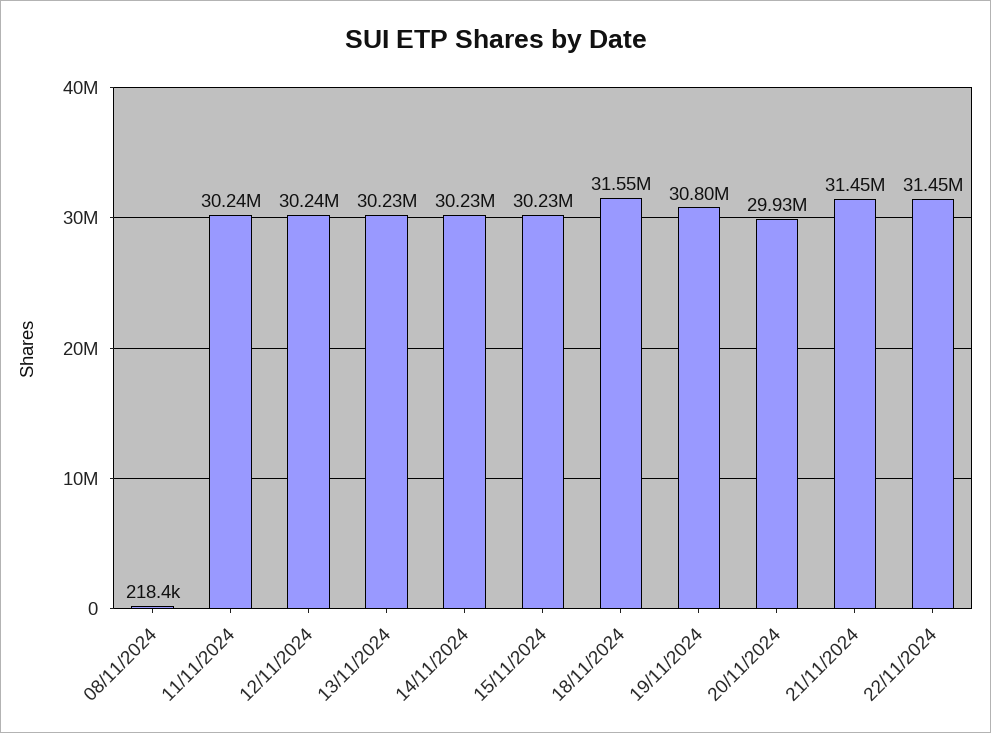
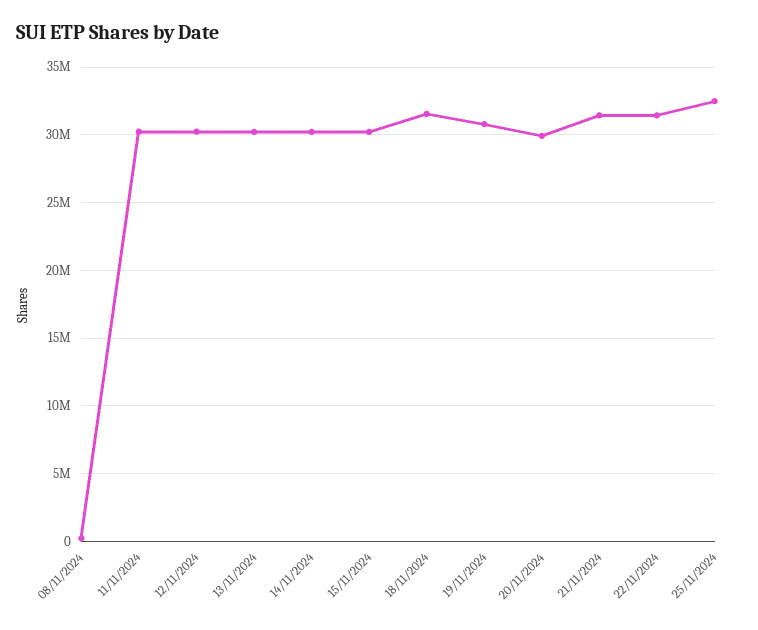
25/11/2024: none -> 32500000

